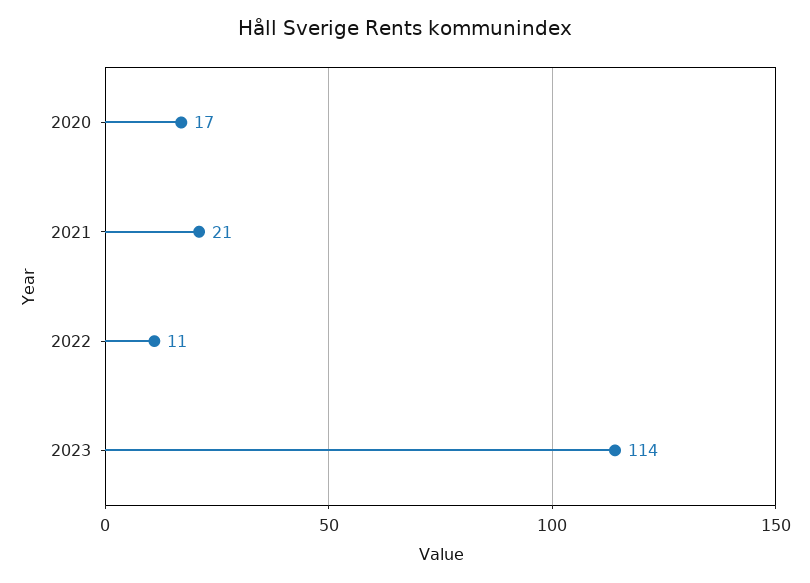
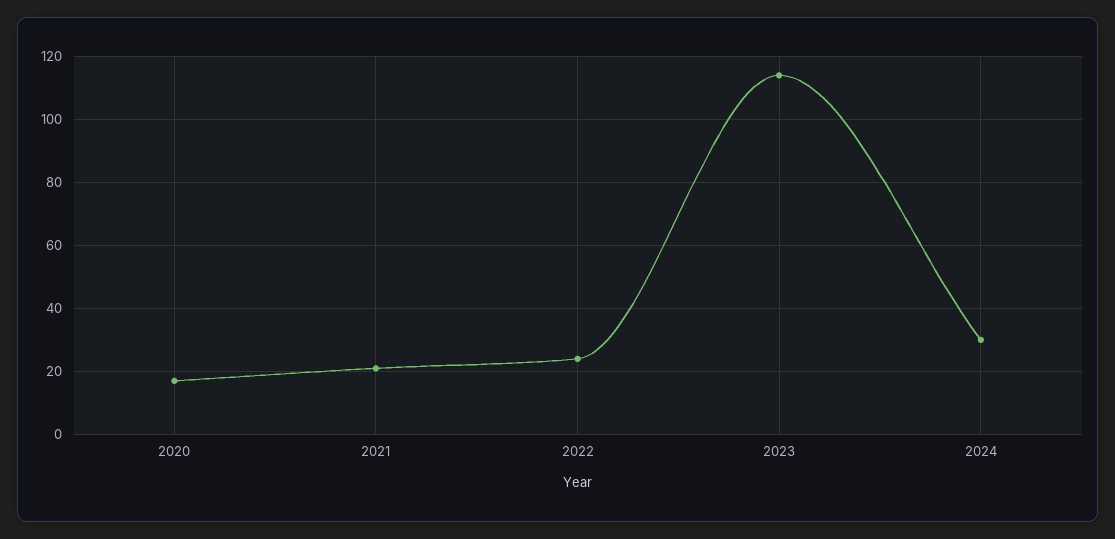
2022: 11 -> 25
2024: none -> 30

